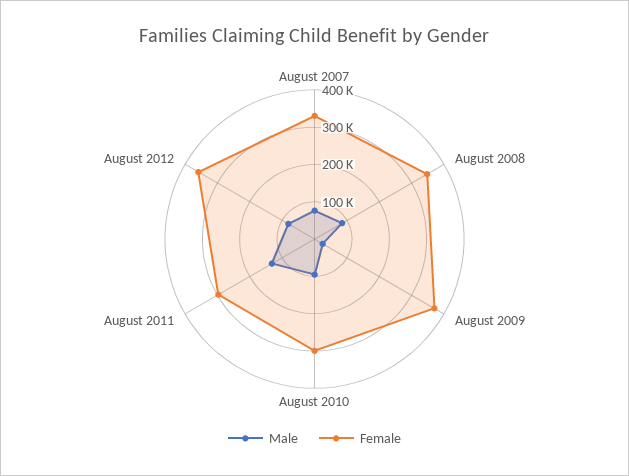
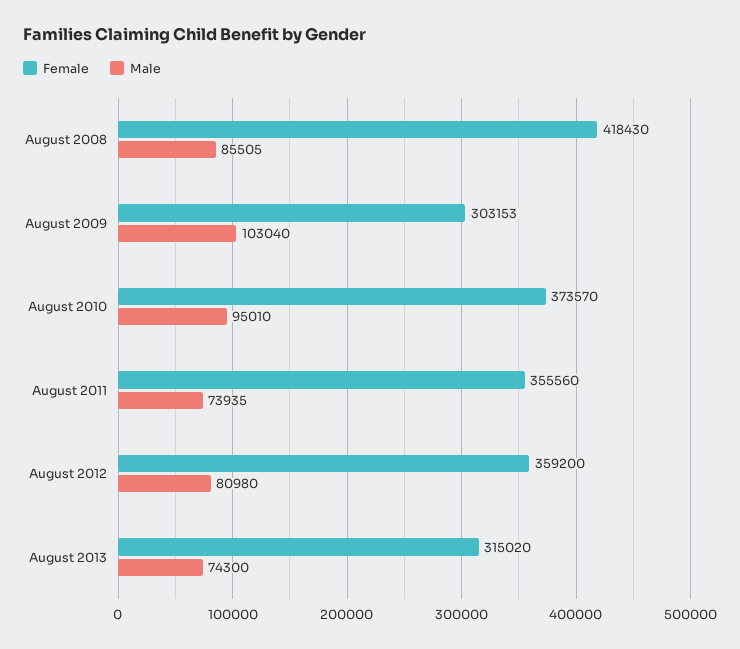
Male, August 2007: 75000 -> none
Female, August 2007: 325000 -> none
Female, August 2008: 350000 -> 418430
Male, August 2009: 25000 -> 103040
Female, August 2009: 375000 -> 303153
Female, August 2010: 300000 -> 373570
Male, August 2011: 125000 -> 73935
Female, August 2011: 300000 -> 355560
Female, August 2013: none -> 315020
Male, August 2013: none -> 74300

